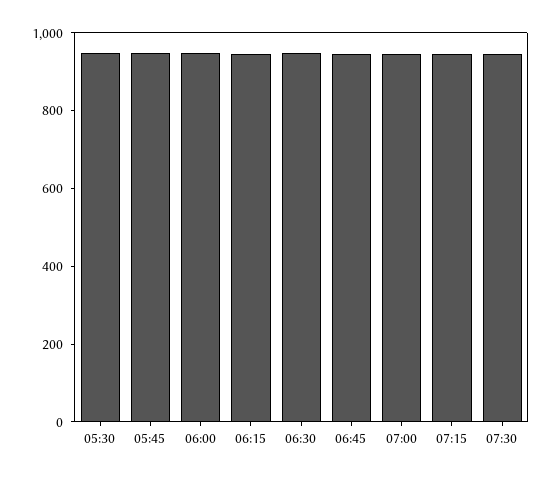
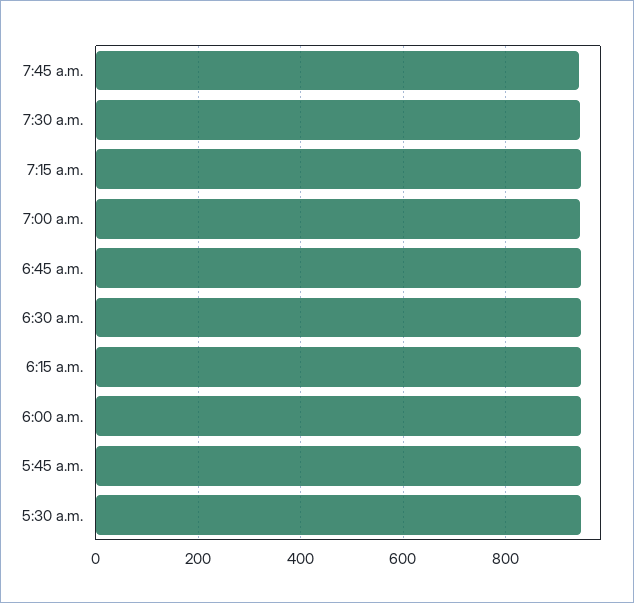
7:45 a.m.: none -> 940

